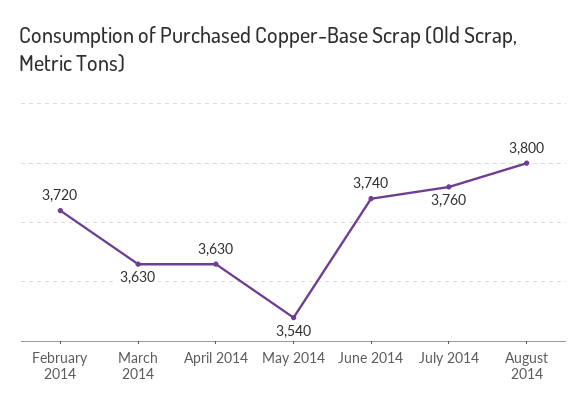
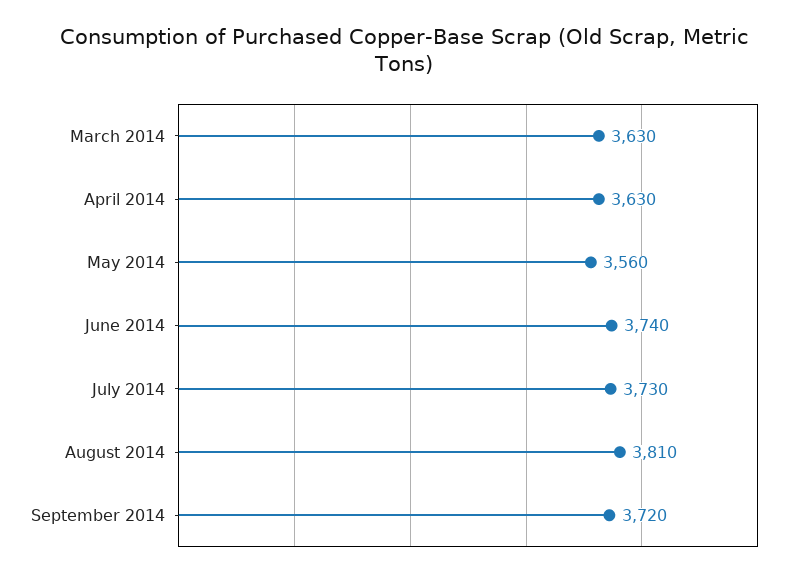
February 2014: 3720 -> none
May 2014: 3540 -> 3560
July 2014: 3760 -> 3730
August 2014: 3800 -> 3810
September 2014: none -> 3720

